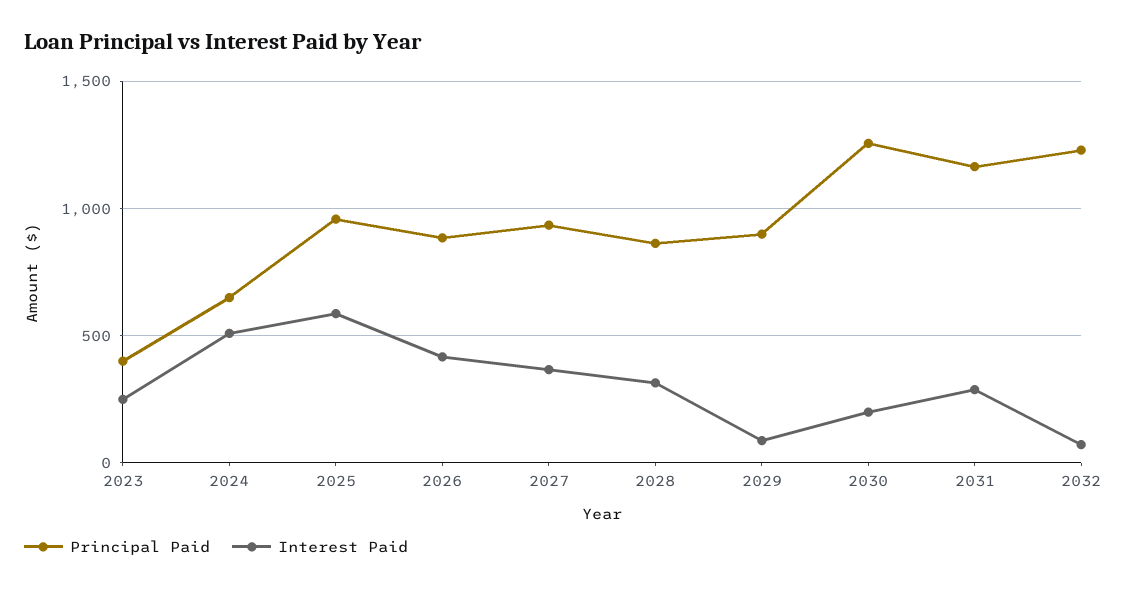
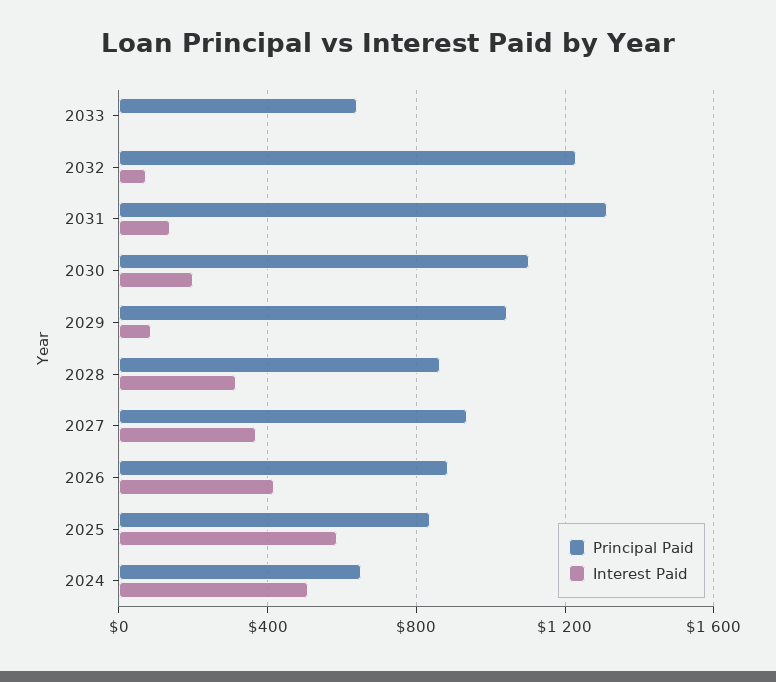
Principal Paid, 2023: 400 -> none
Interest Paid, 2023: 250 -> none
Principal Paid, 2025: 950 -> 850
Principal Paid, 2029: 900 -> 1050
Principal Paid, 2030: 1250 -> 1100
Principal Paid, 2031: 1150 -> 1300
Interest Paid, 2031: 300 -> 150
Principal Paid, 2033: none -> 650
Interest Paid, 2033: none -> 0

